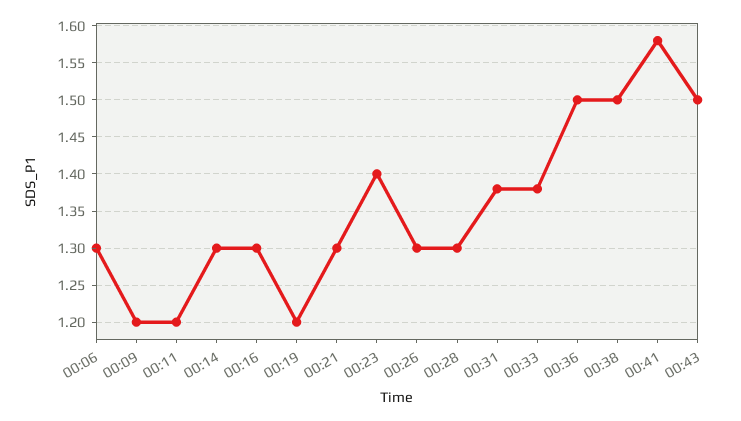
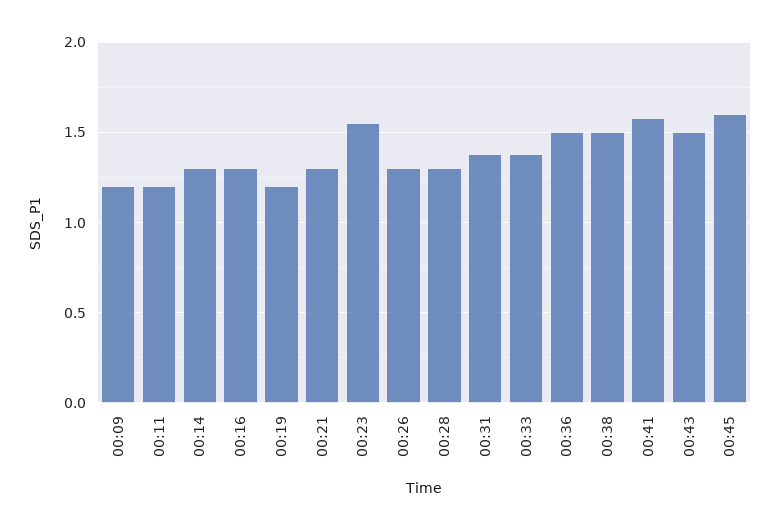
00:06: 1.3 -> none
00:23: 1.4 -> 1.55
00:45: none -> 1.6

